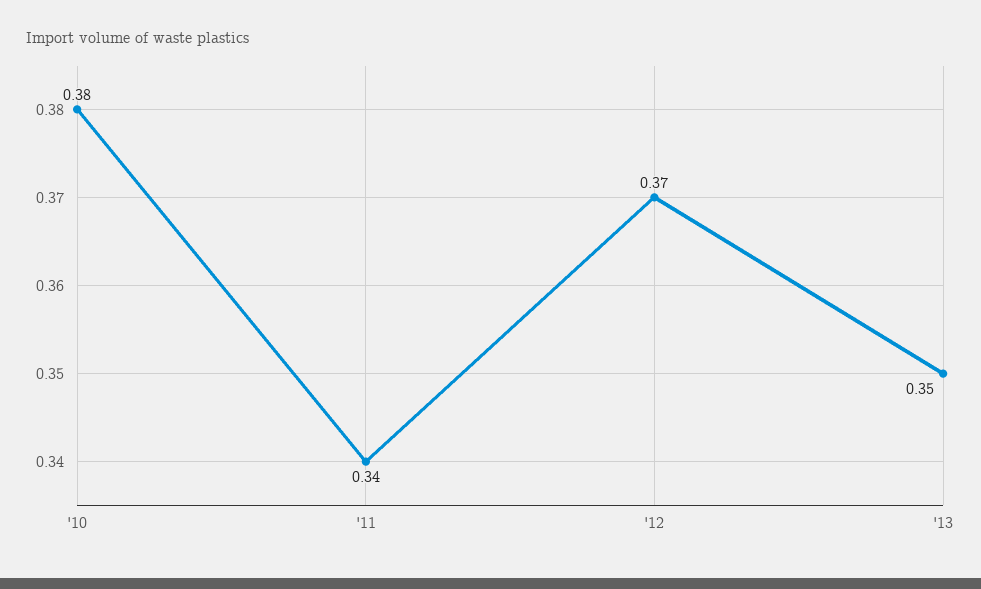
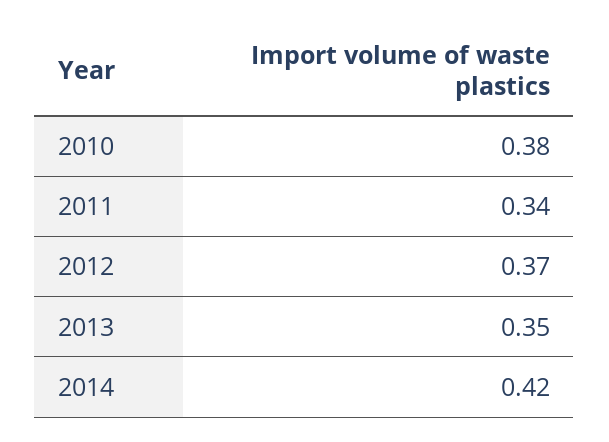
2014: none -> 0.42

